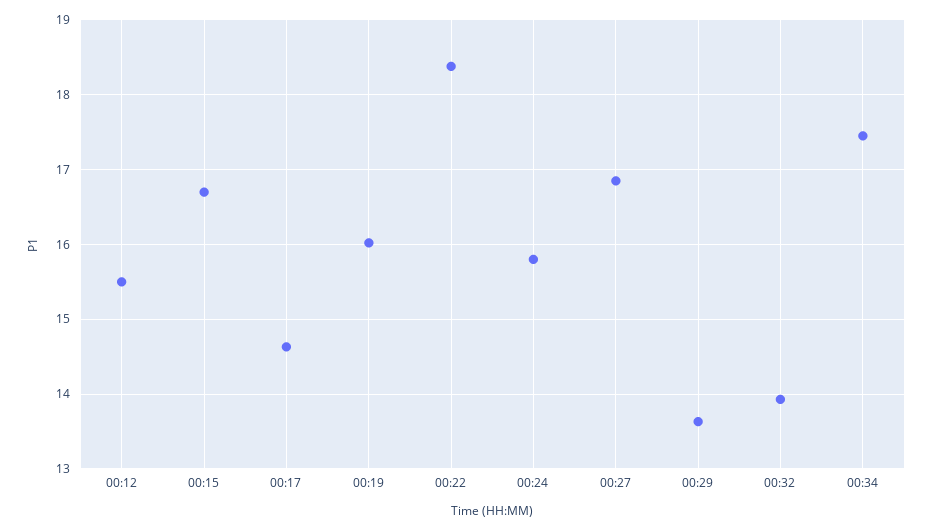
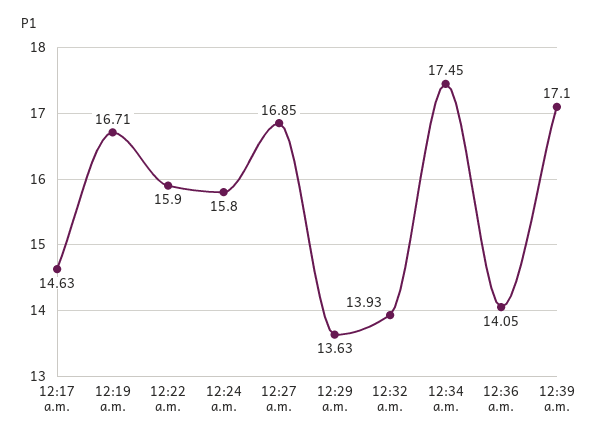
00:12: 15.5 -> none
00:15: 16.7 -> none
00:19: 16 -> 16.71
00:22: 18.4 -> 15.9
12:36 a.m.: none -> 14.05
12:39 a.m.: none -> 17.1

